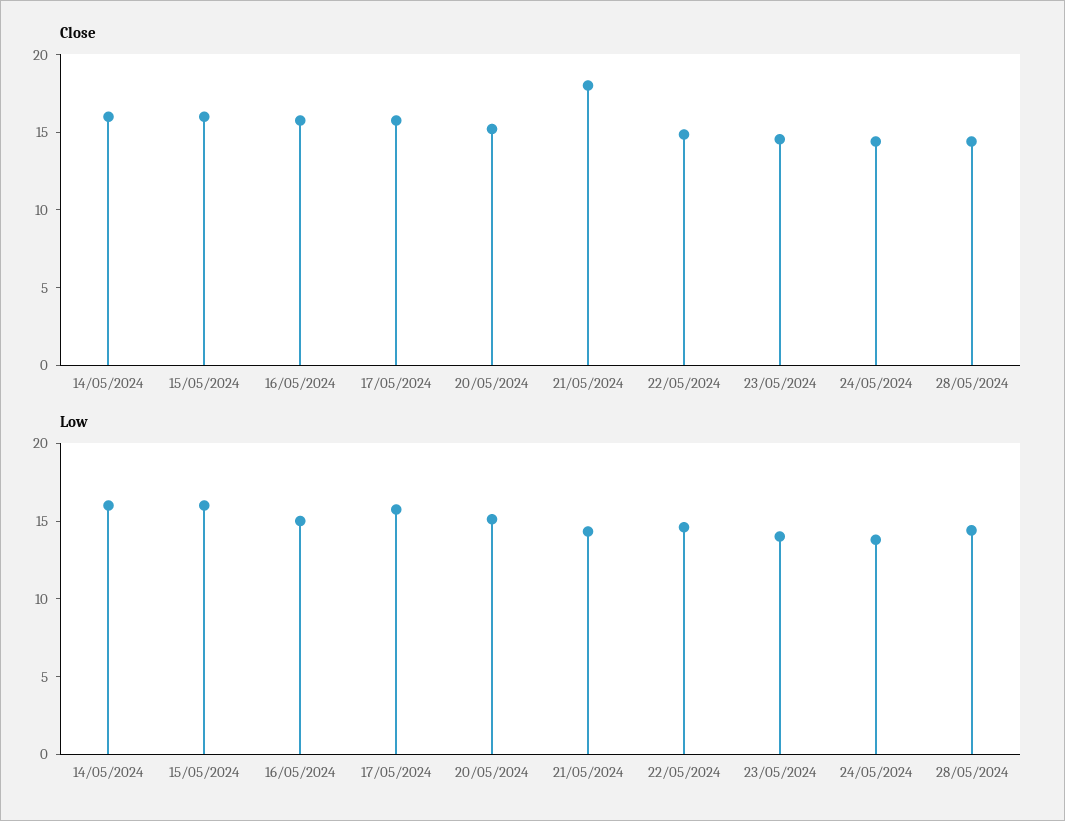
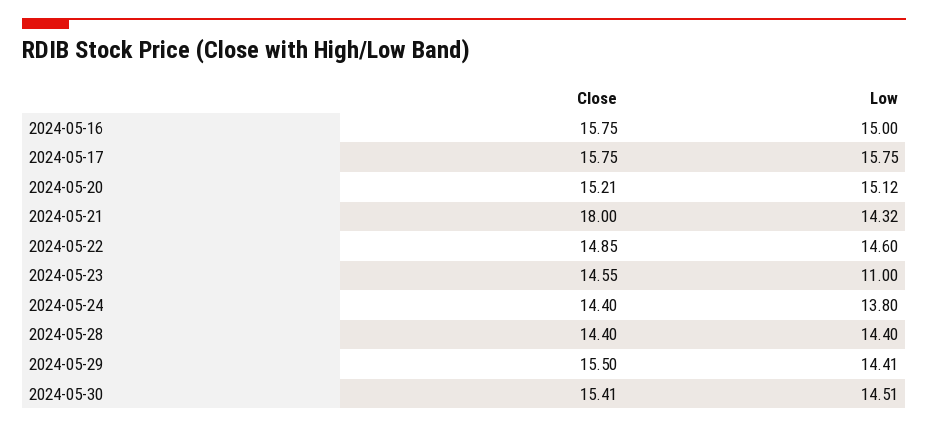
Close, 14/05/2024: 16 -> none
Close, 15/05/2024: 16 -> none
Low, 14/05/2024: 16 -> none
Low, 15/05/2024: 16 -> none
Low, 23/05/2024: 14 -> 11
Close, 2024-05-29: none -> 15.5
Low, 2024-05-29: none -> 14.41
Close, 2024-05-30: none -> 15.41
Low, 2024-05-30: none -> 14.51

